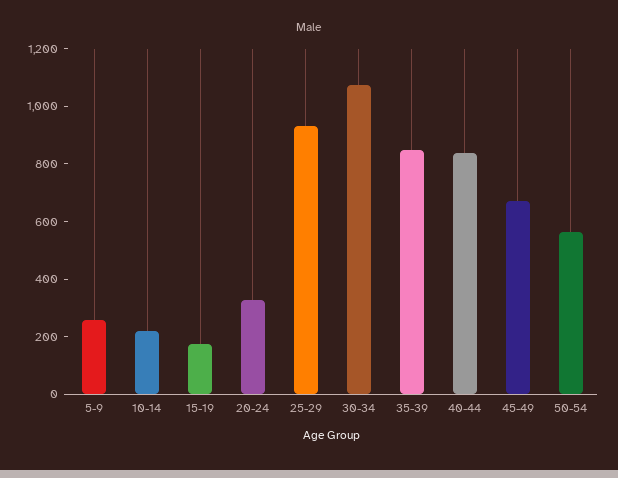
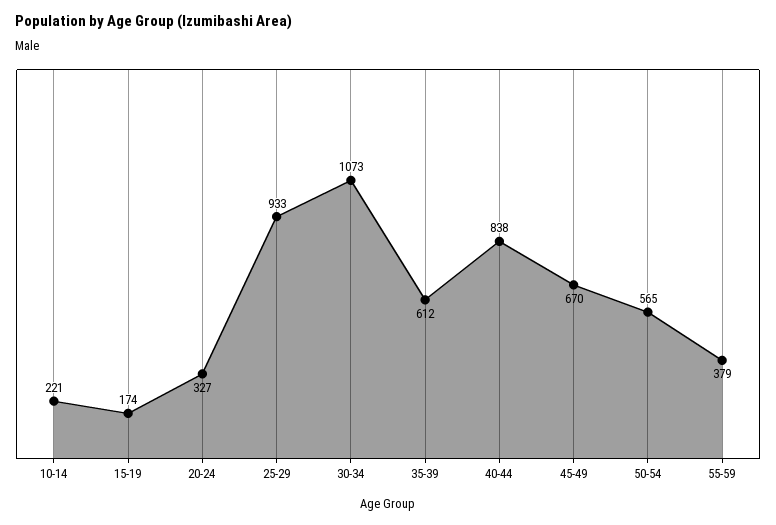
5-9: 250 -> none
35-39: 850 -> 612
55-59: none -> 379

